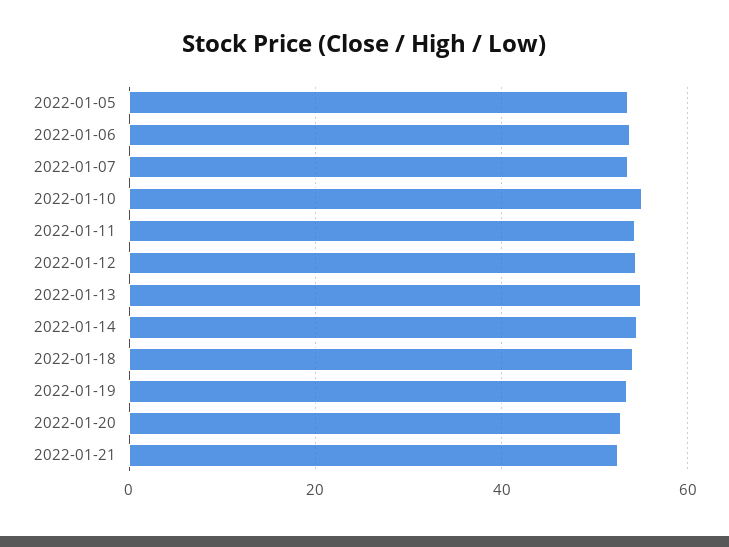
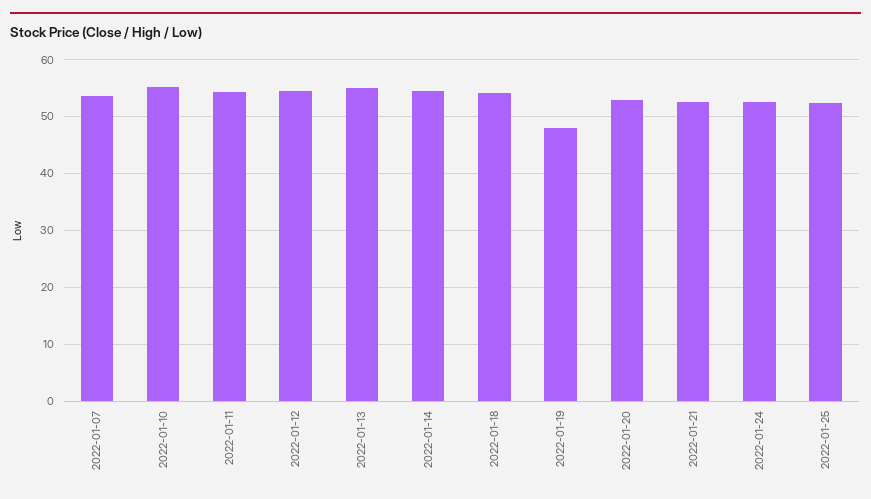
2022-01-05: 54 -> none
2022-01-06: 54 -> none
2022-01-19: 54 -> 48
2022-01-24: none -> 52
2022-01-25: none -> 52

